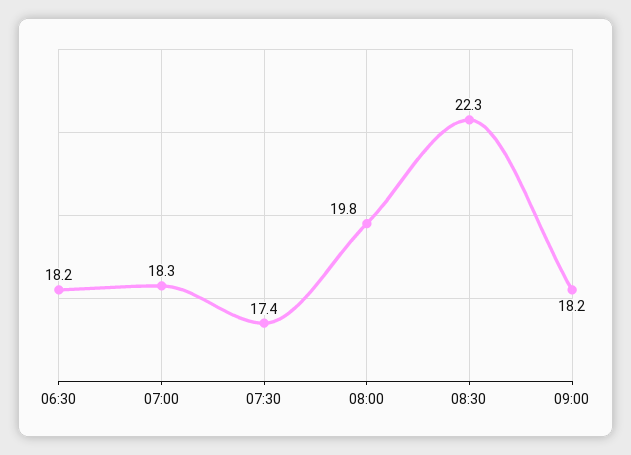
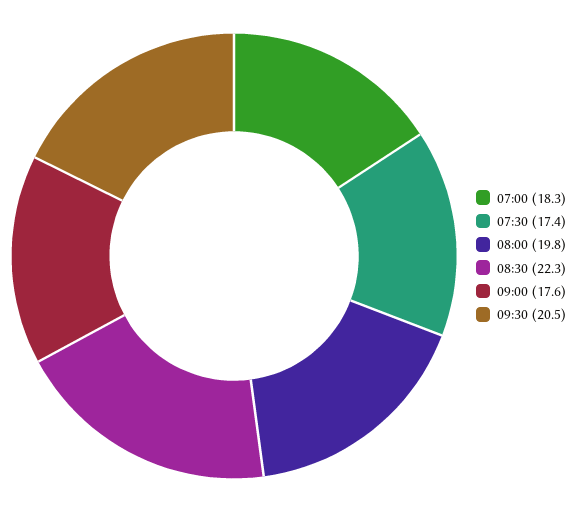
06:30: 18.2 -> none
09:00: 18.2 -> 17.6
09:30: none -> 20.5

